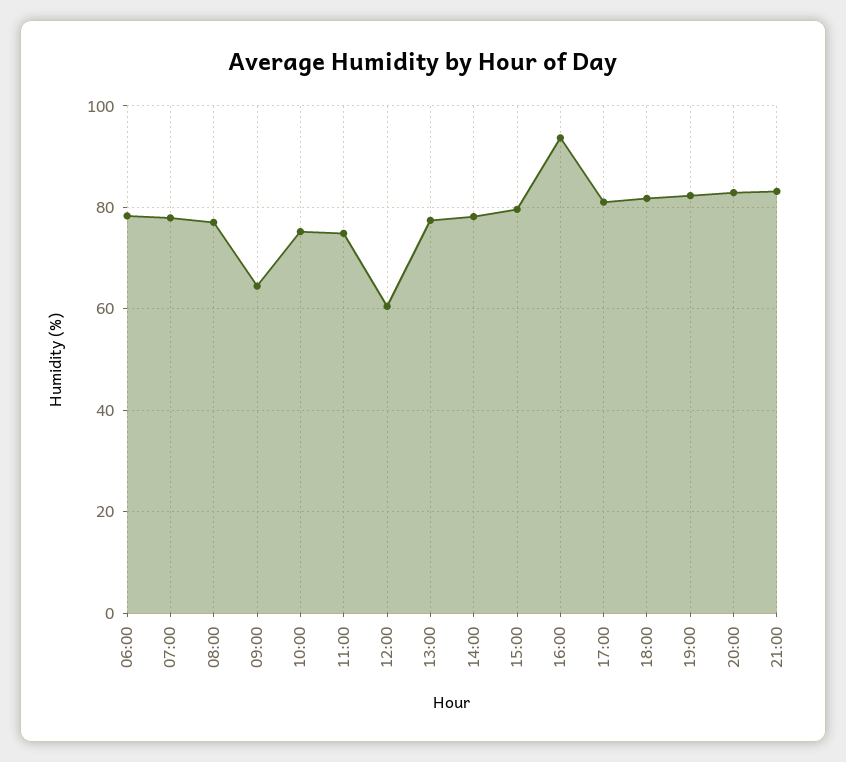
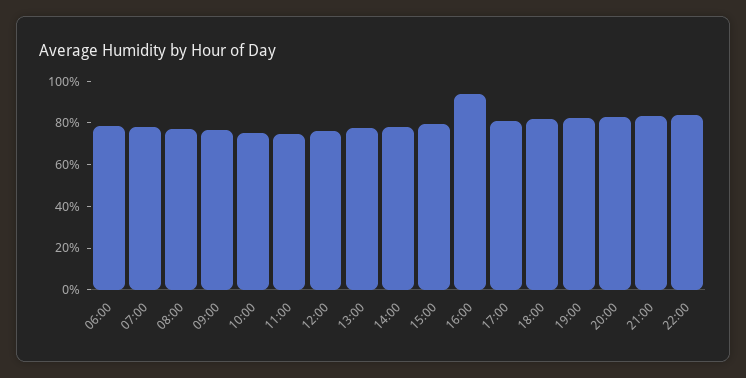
09:00: 64 -> 75
12:00: 60 -> 75
22:00: none -> 85

